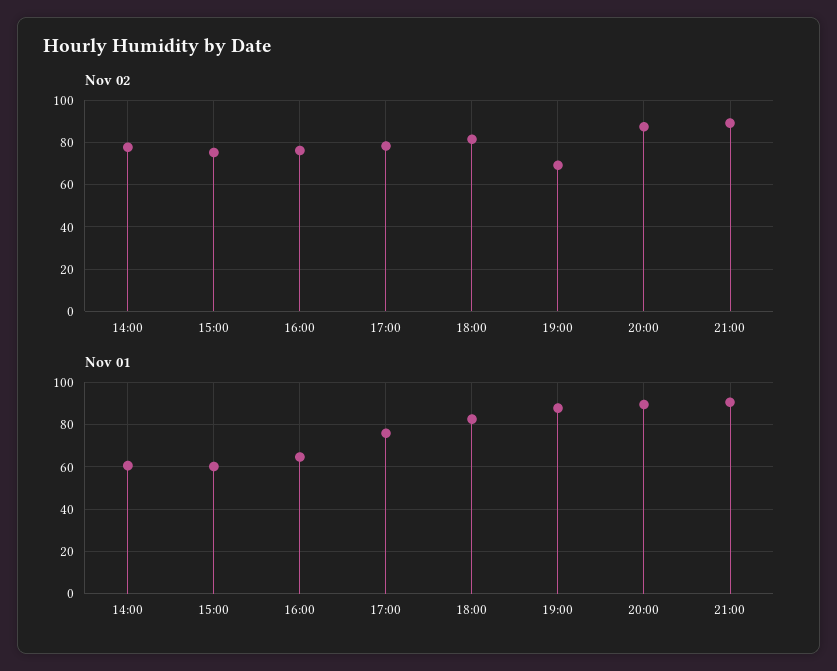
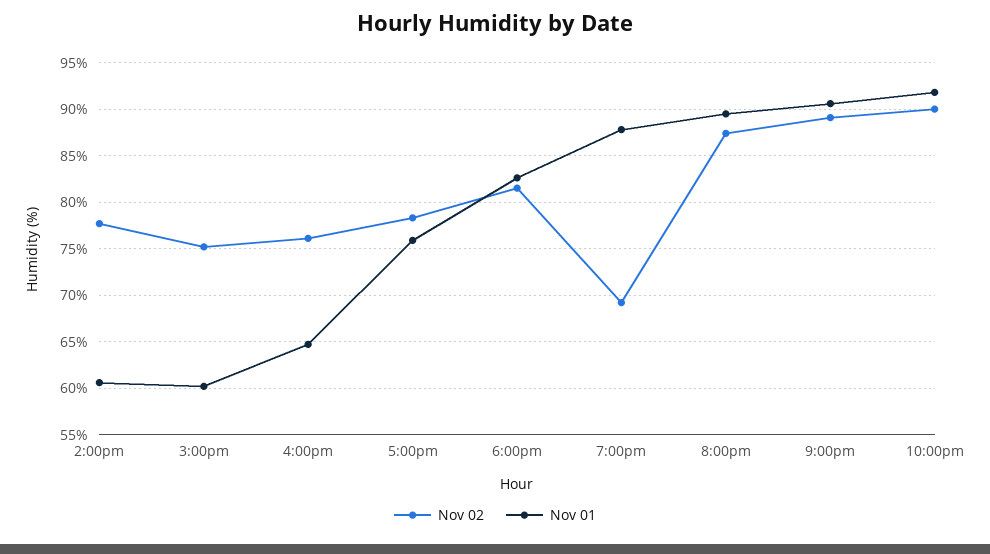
Nov 02, 10:00pm: none -> 90
Nov 01, 10:00pm: none -> 92

